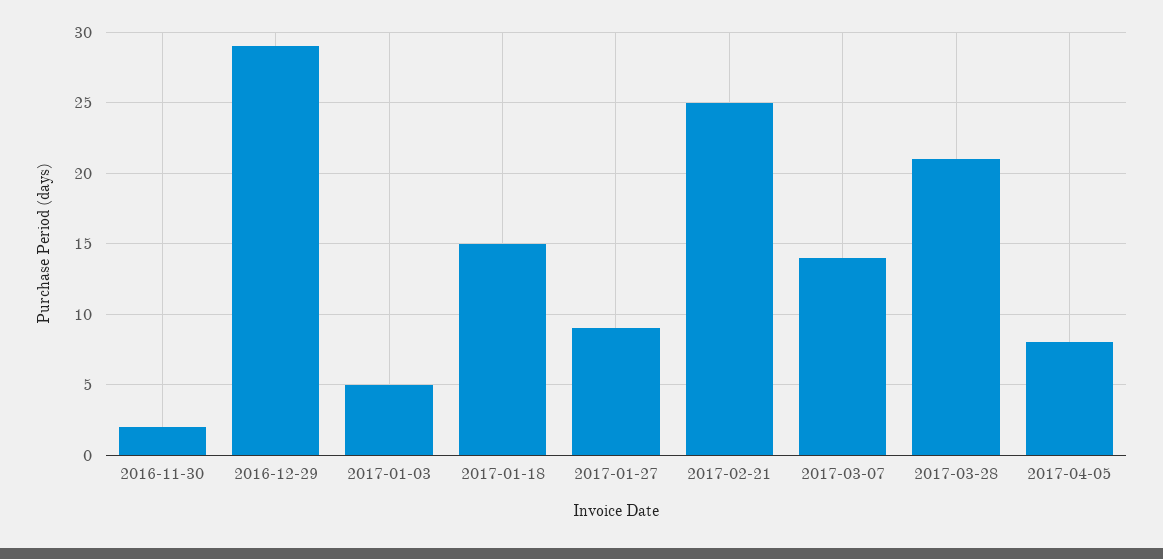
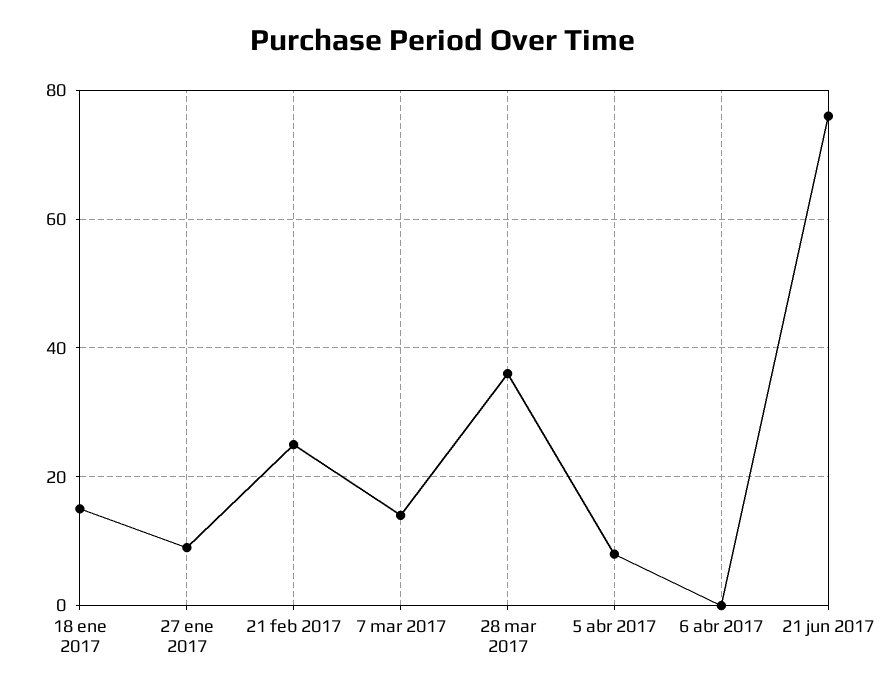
2016-11-30: 2 -> none
2016-12-29: 29 -> none
2017-01-03: 5 -> none
2017-03-28: 21 -> 35
6 abr 2017: none -> 0
21 jun 2017: none -> 75

